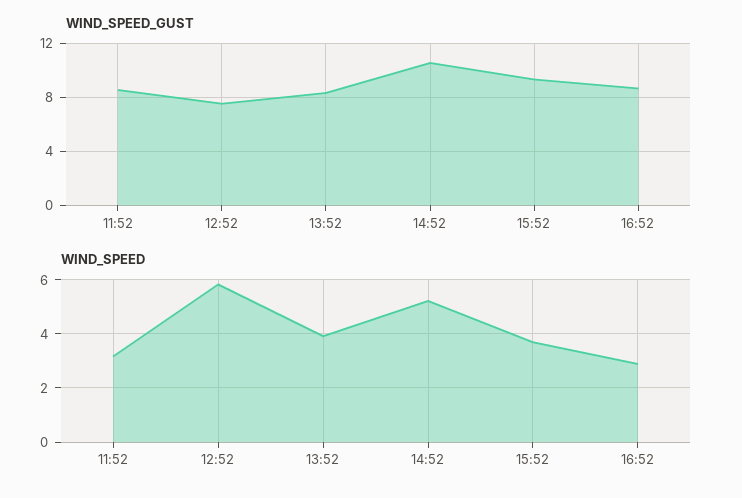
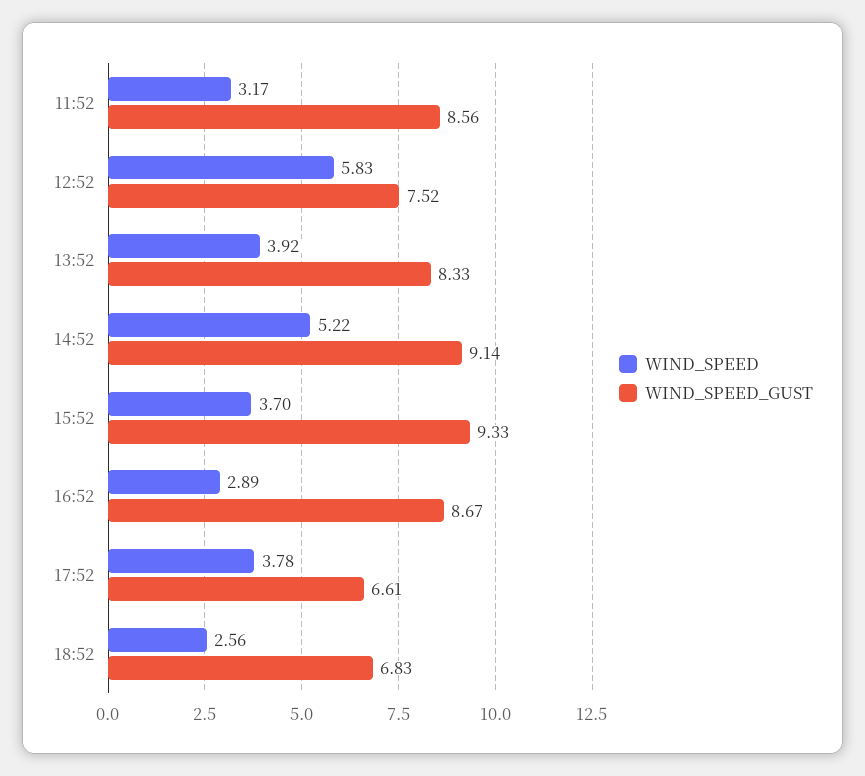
WIND_SPEED_GUST, 14:52: 10.5 -> 9.14
WIND_SPEED, 17:52: none -> 3.78
WIND_SPEED_GUST, 17:52: none -> 6.61
WIND_SPEED, 18:52: none -> 2.56
WIND_SPEED_GUST, 18:52: none -> 6.83

